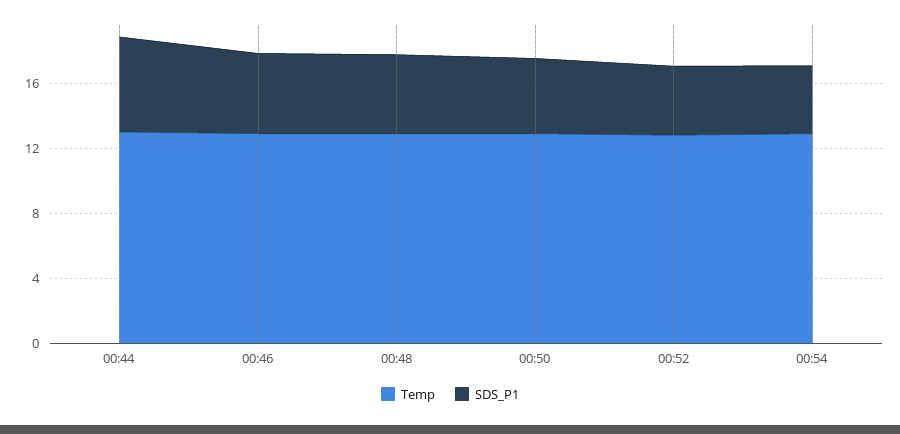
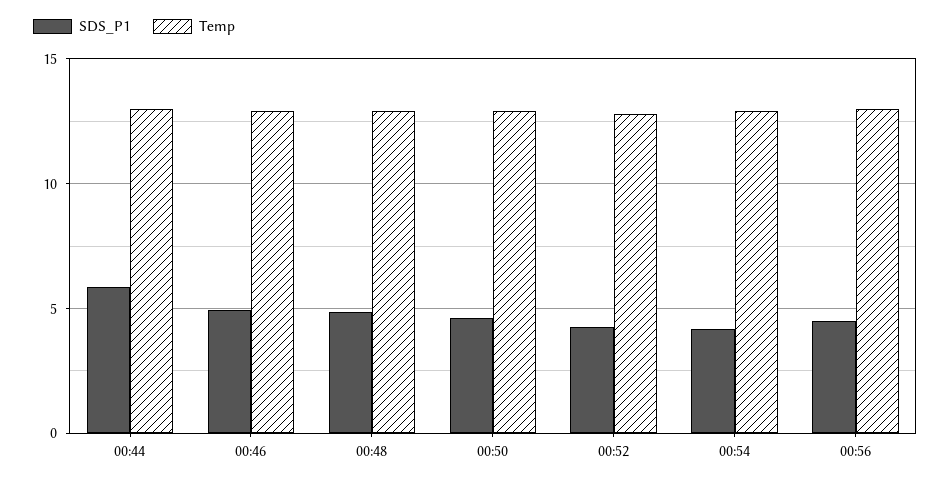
SDS_P1, 00:56: none -> 4.5
Temp, 00:56: none -> 13

